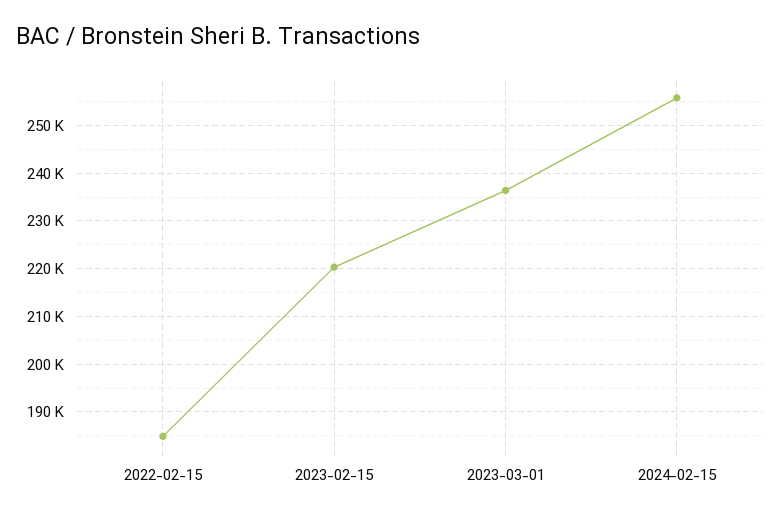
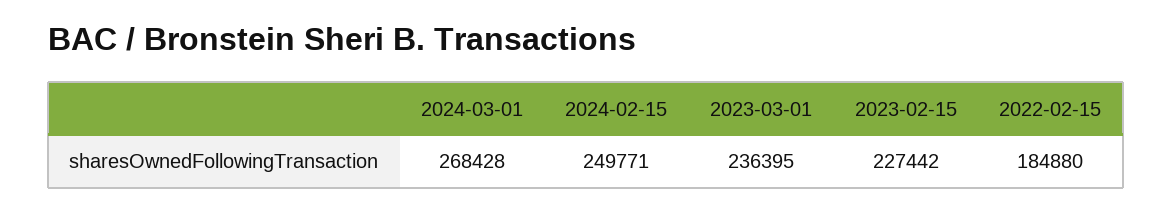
2023-02-15: 220000 -> 227442
2024-02-15: 256000 -> 249771
2024-03-01: none -> 268428

